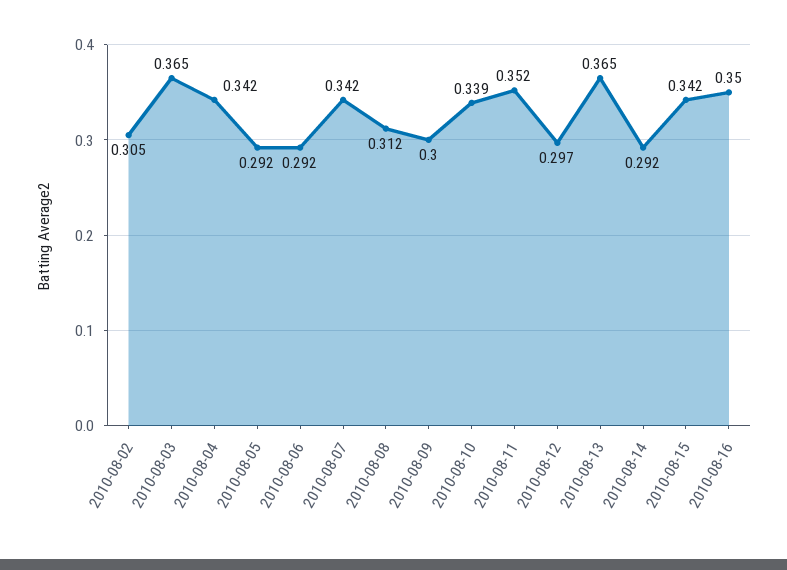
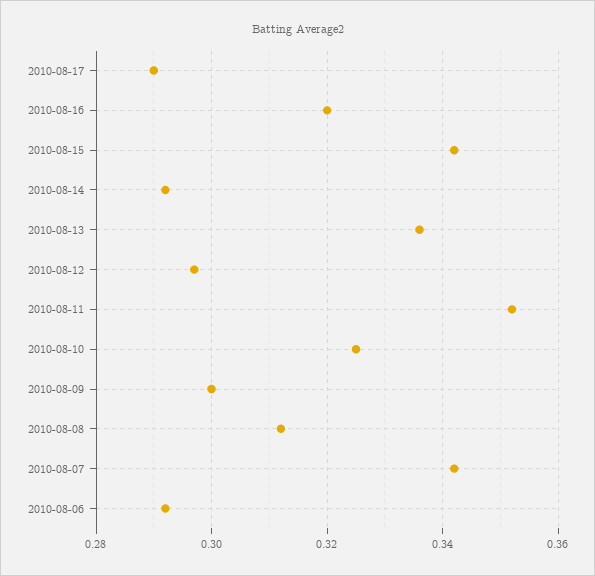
2010-08-02: 0.305 -> none
2010-08-03: 0.365 -> none
2010-08-04: 0.342 -> none
2010-08-05: 0.292 -> none
2010-08-10: 0.339 -> 0.325
2010-08-13: 0.365 -> 0.335
2010-08-16: 0.35 -> 0.32
2010-08-17: none -> 0.29

